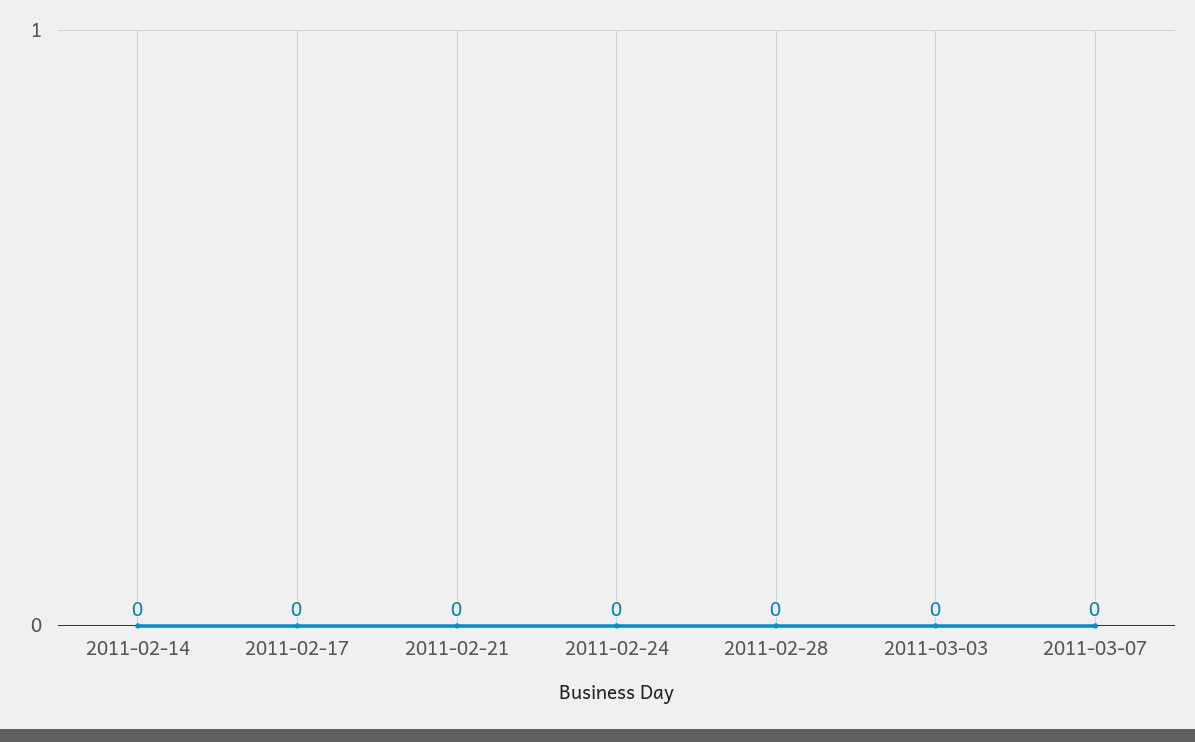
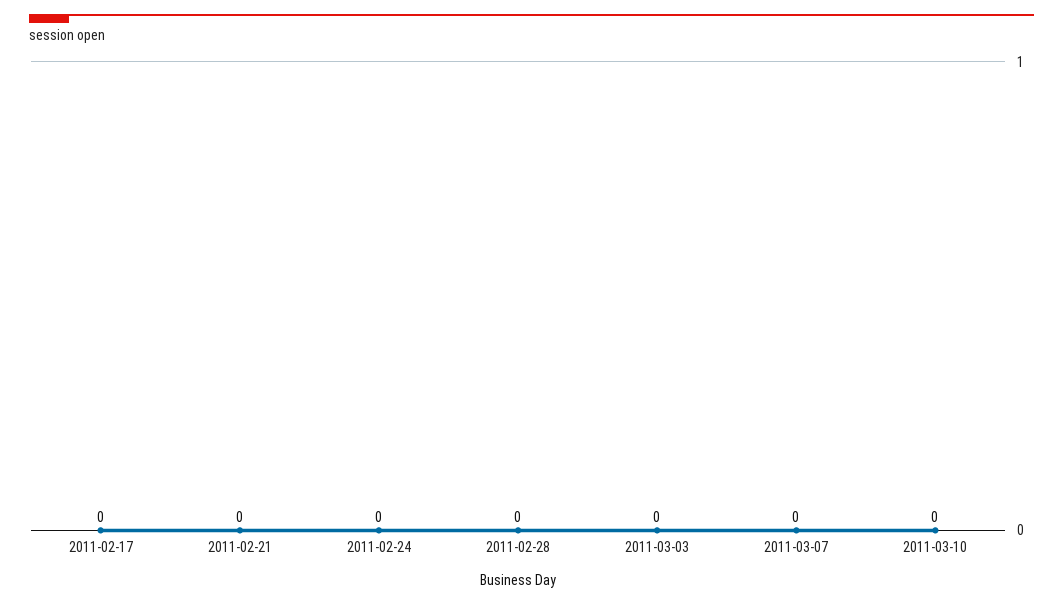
2011-02-14: 0 -> none
2011-03-10: none -> 0

